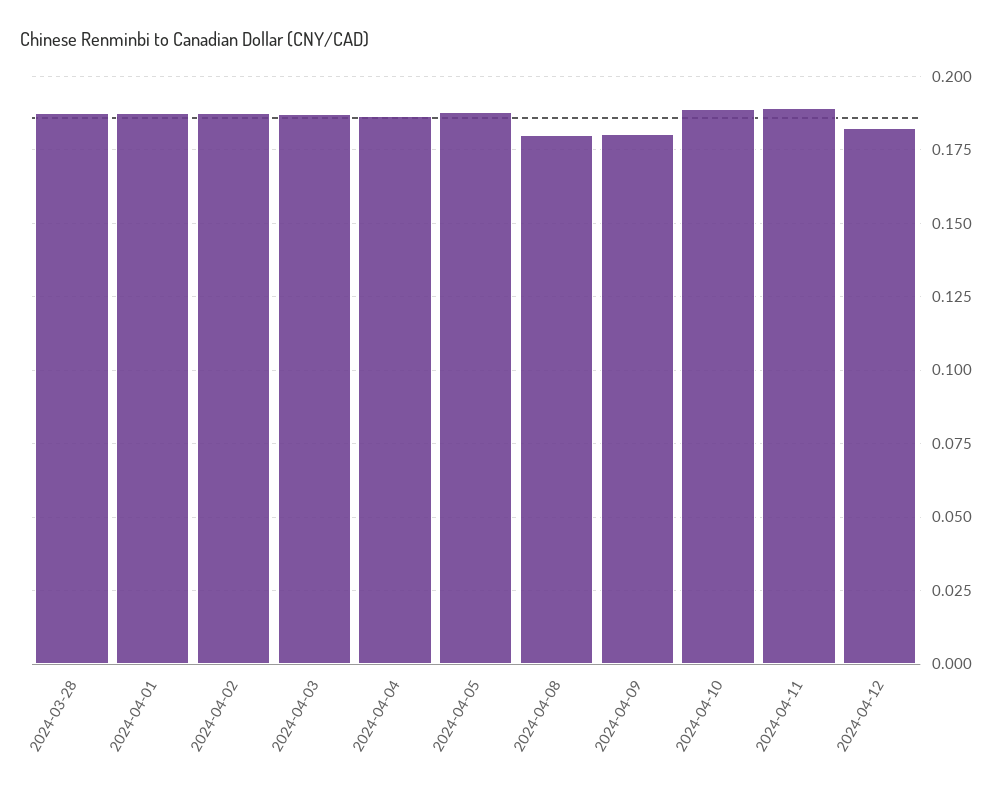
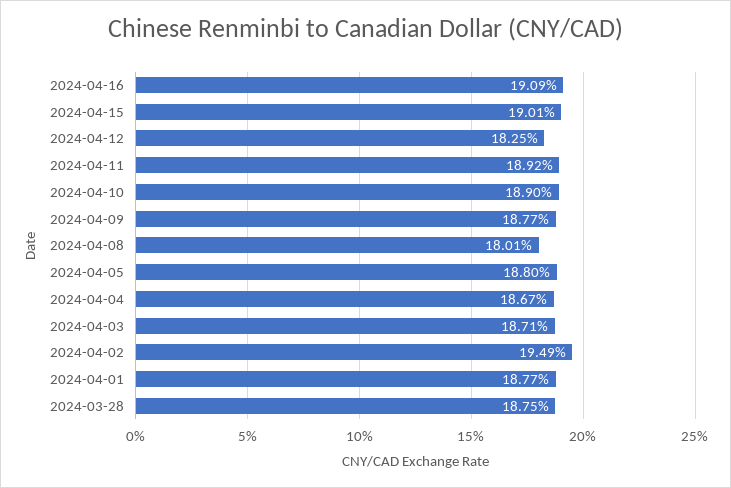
2024-04-02: 0.1875 -> 0.1949
2024-04-09: 0.18 -> 0.1877
2024-04-16: none -> 0.1909
2024-04-15: none -> 0.1901

